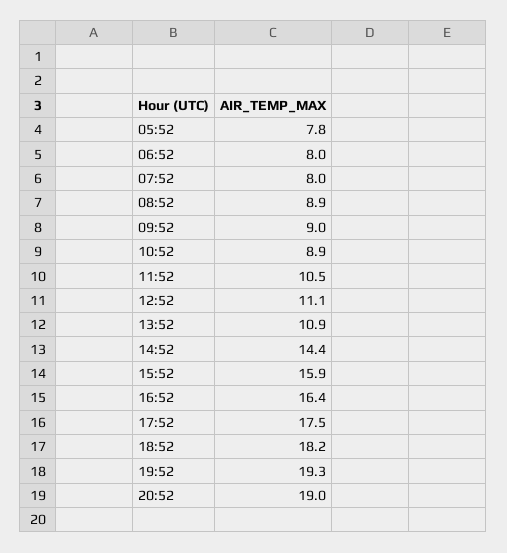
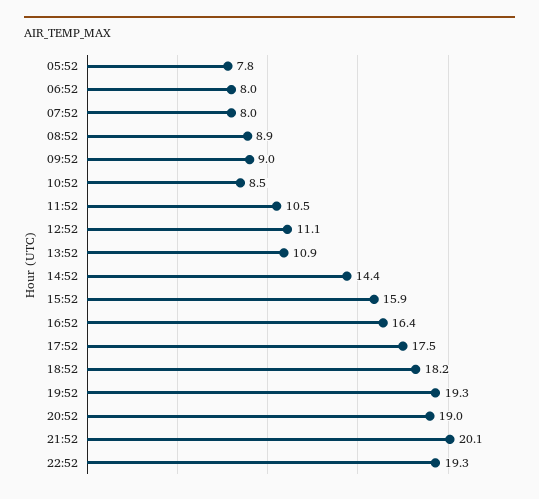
10:52: 8.9 -> 8.5
21:52: none -> 20.1
22:52: none -> 19.3

